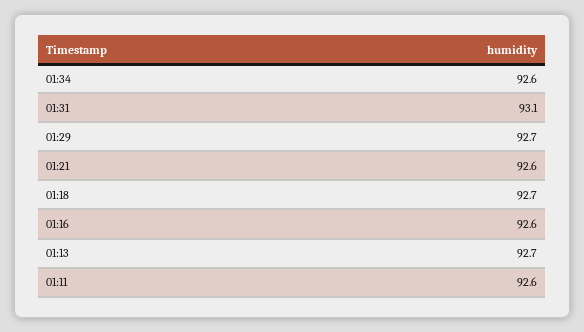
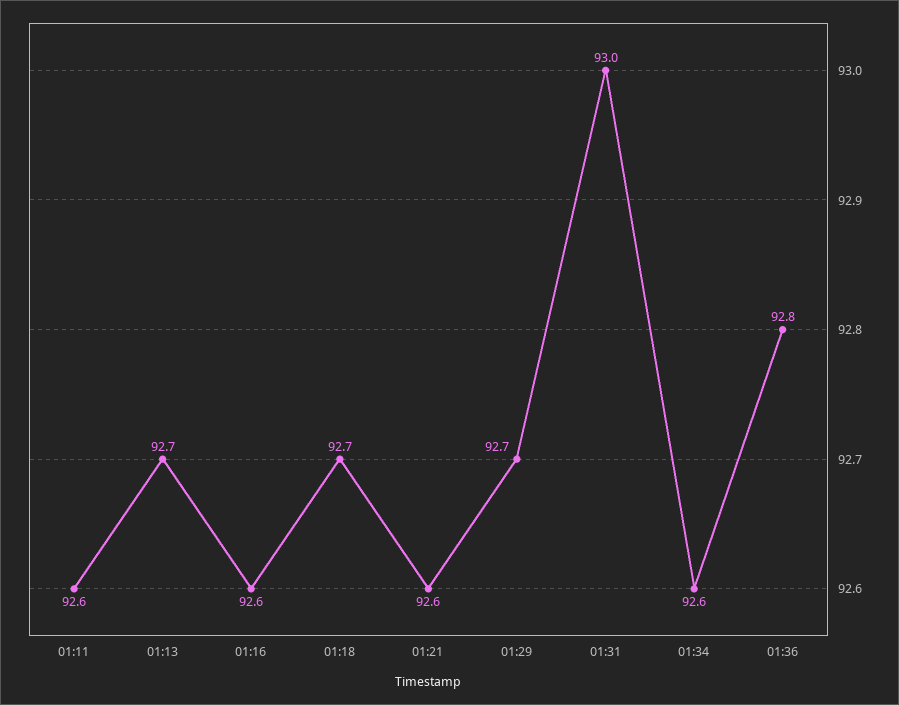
01:31: 93.1 -> 93
01:36: none -> 92.8

